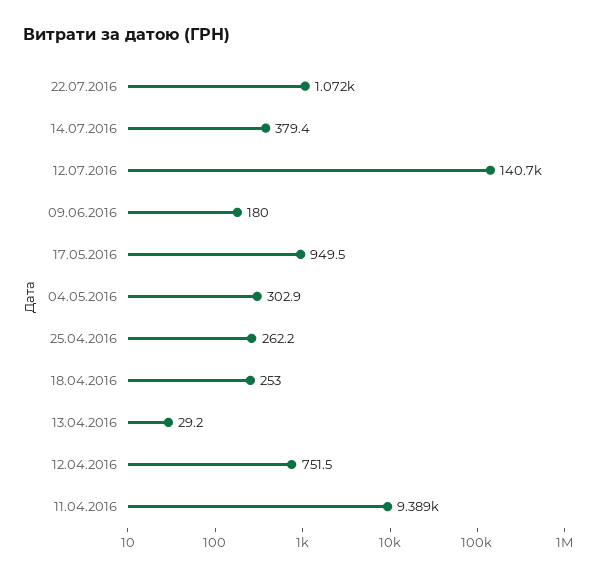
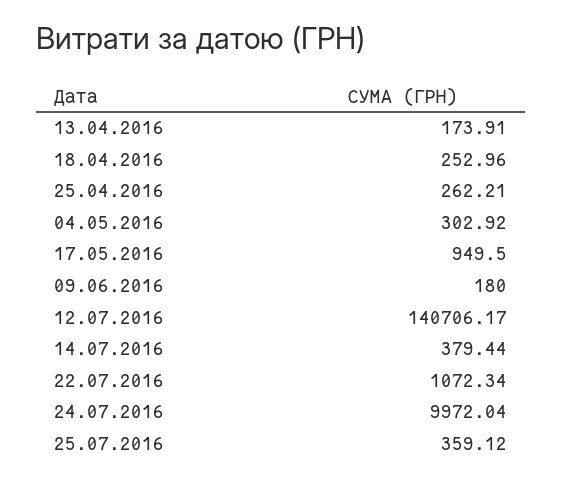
13.04.2016: 29.2 -> 173.91
12.04.2016: 751.5 -> none
11.04.2016: 9389 -> none
24.07.2016: none -> 9972.04
25.07.2016: none -> 359.12

